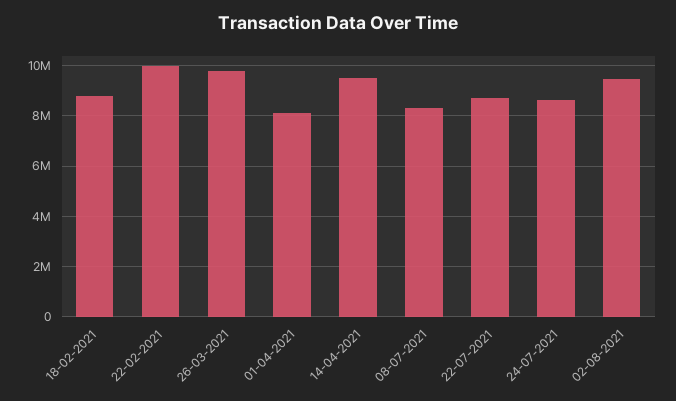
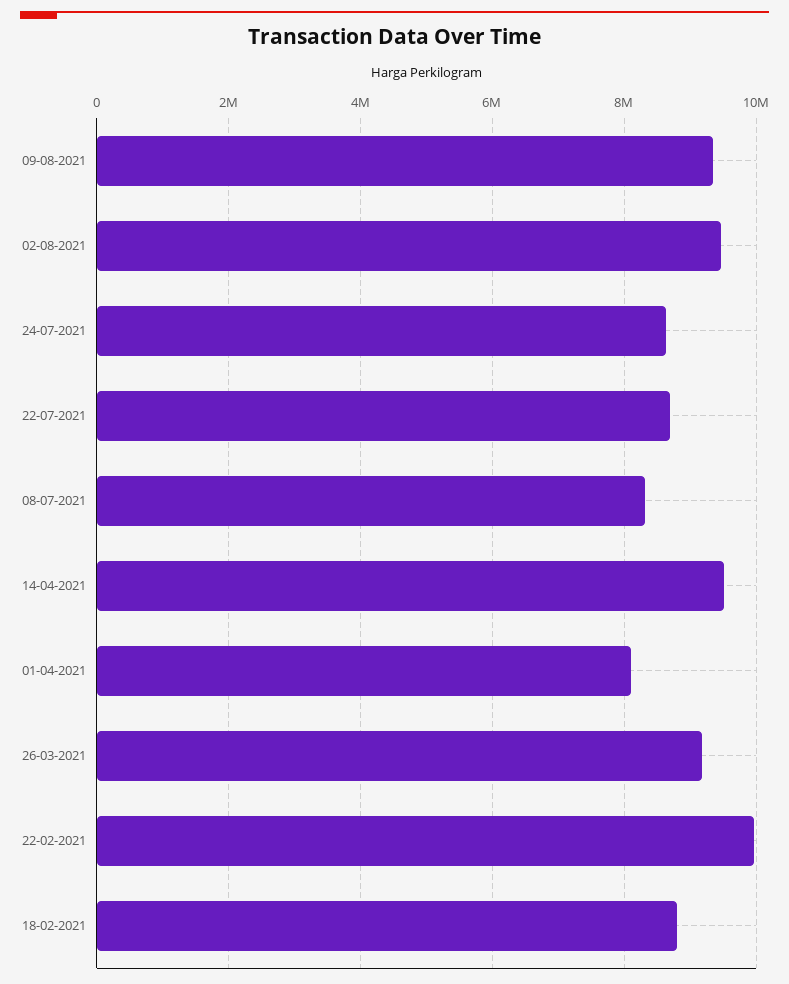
26-03-2021: 9750000 -> 9200000
09-08-2021: none -> 9400000

